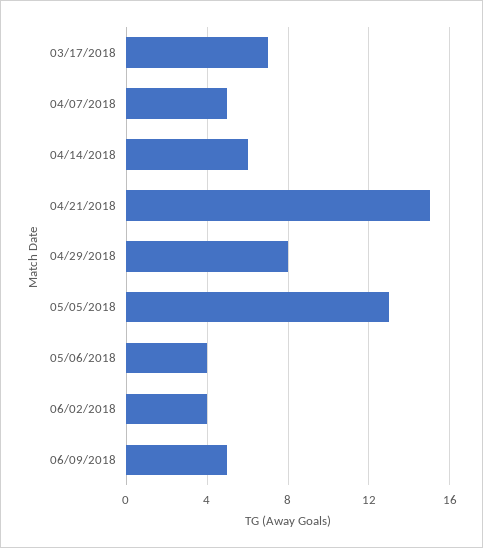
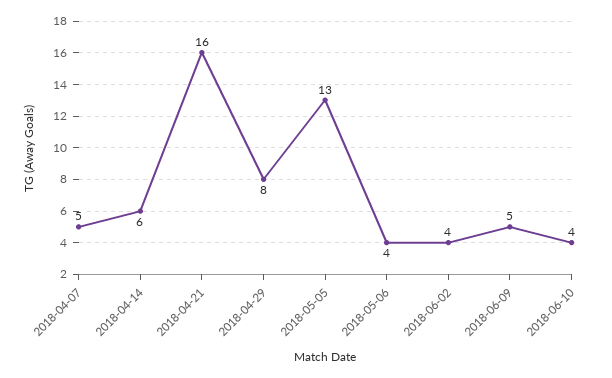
03/17/2018: 7 -> none
04/21/2018: 15 -> 16
2018-06-10: none -> 4

